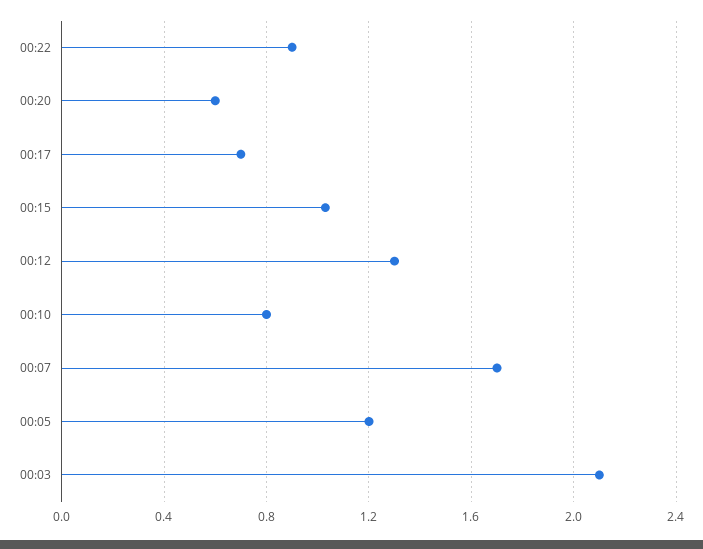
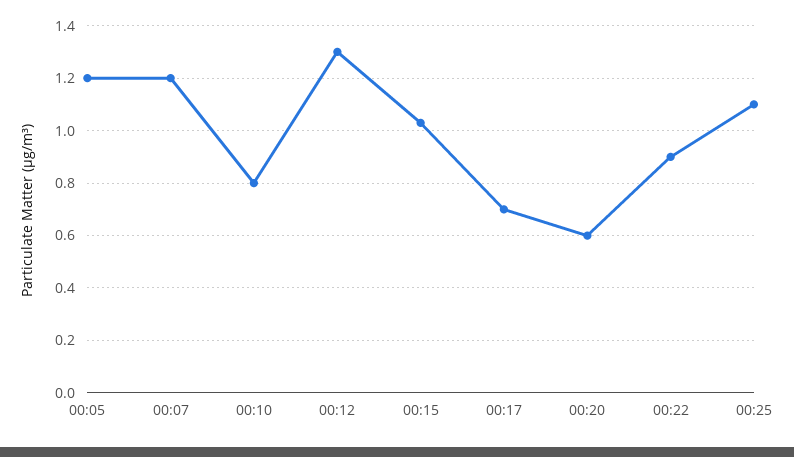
00:07: 1.7 -> 1.2
00:03: 2.1 -> none
00:25: none -> 1.1

